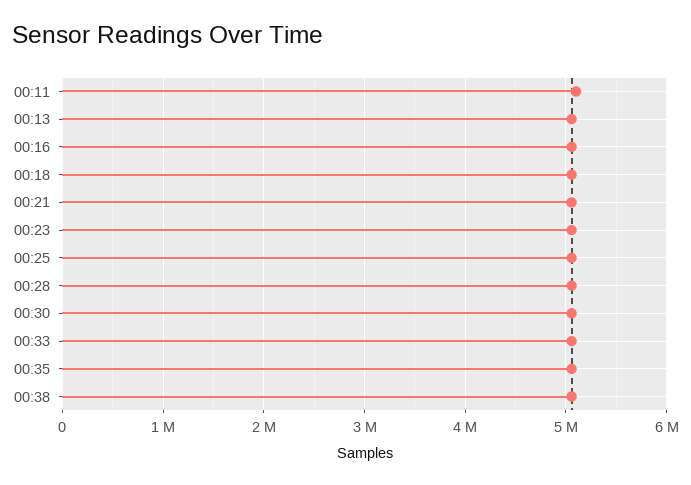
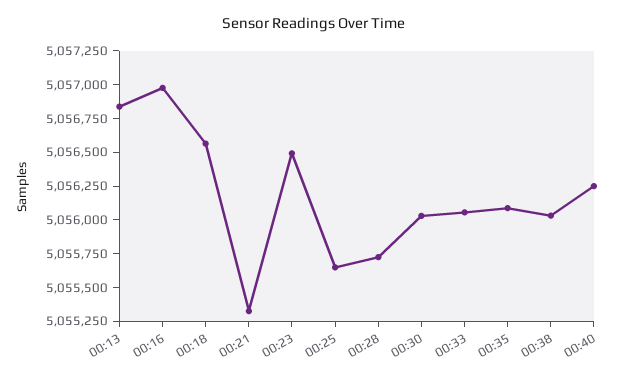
00:11: 5100000 -> none
00:40: none -> 5056250

